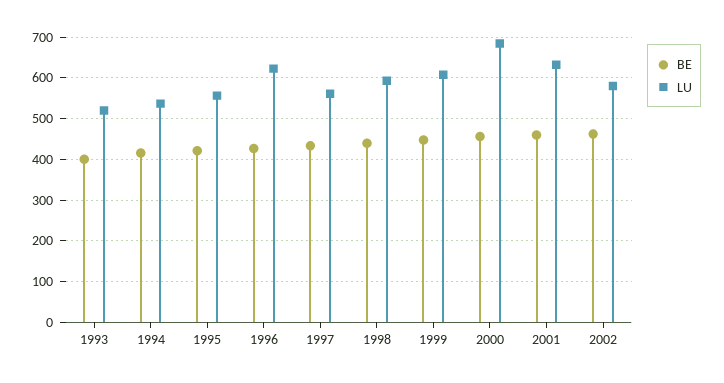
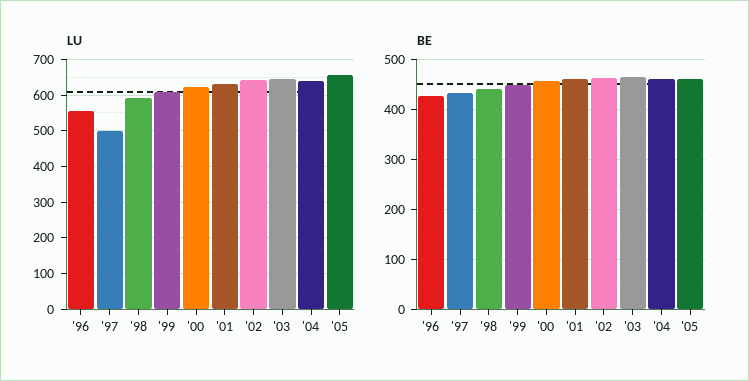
BE, 1993: 400 -> none
LU, 1993: 520 -> none
BE, 1994: 420 -> none
LU, 1994: 540 -> none
BE, 1995: 420 -> none
LU, 1995: 560 -> none
LU, 1996: 620 -> 560
LU, 1997: 560 -> 500
LU, 2000: 680 -> 620
LU, 2002: 580 -> 640
LU, '03: none -> 640
LU, '04: none -> 640
LU, '05: none -> 660
BE, '03: none -> 460
BE, '04: none -> 460
BE, '05: none -> 460

